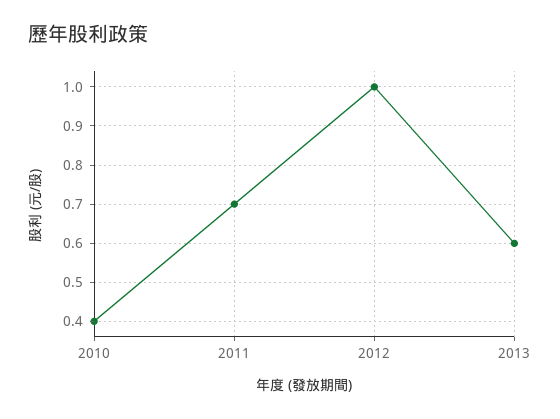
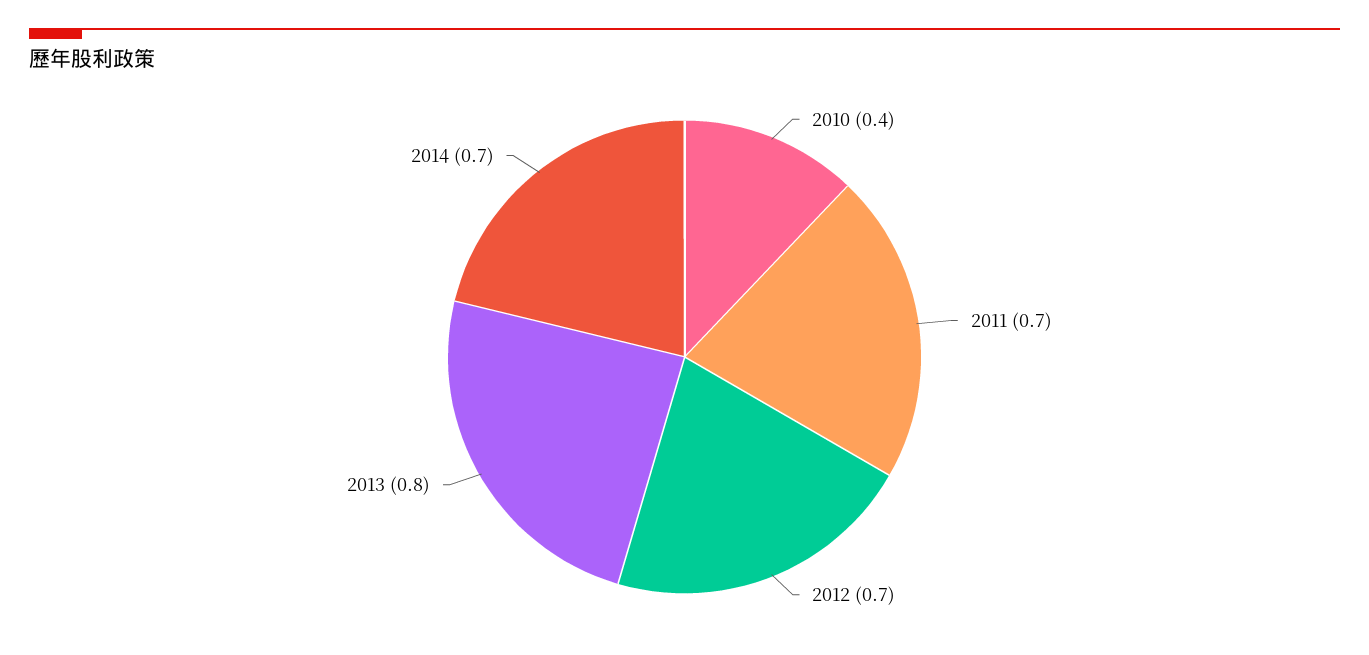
2012: 1 -> 0.7
2013: 0.6 -> 0.8
2014: none -> 0.7

